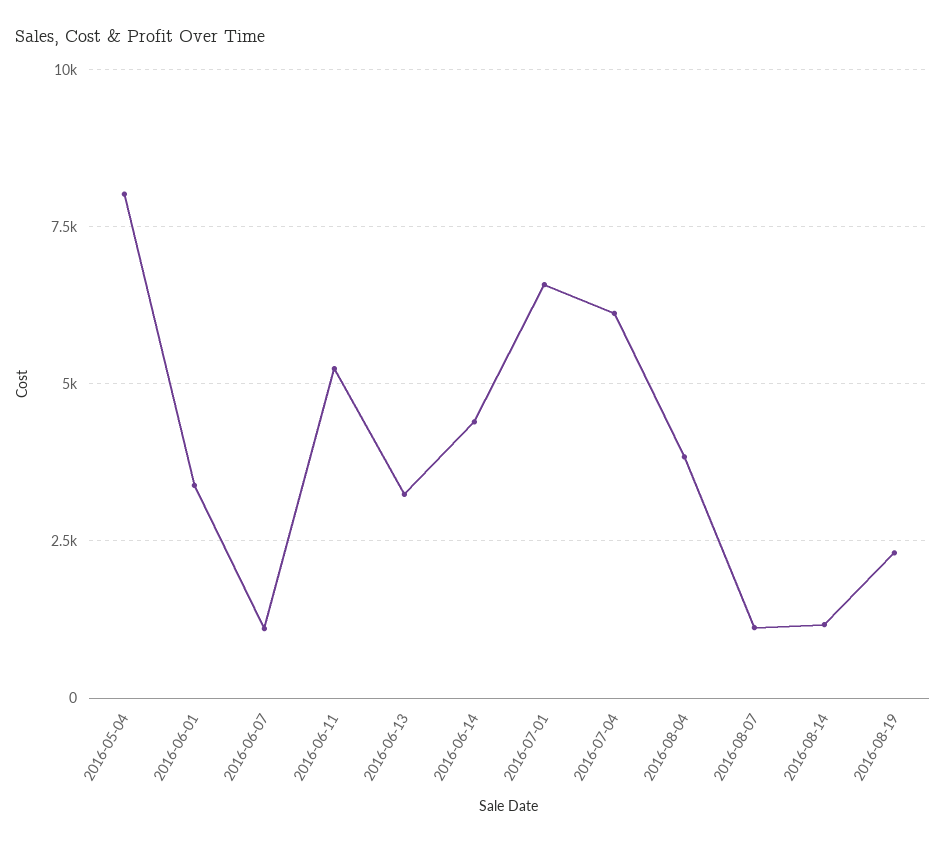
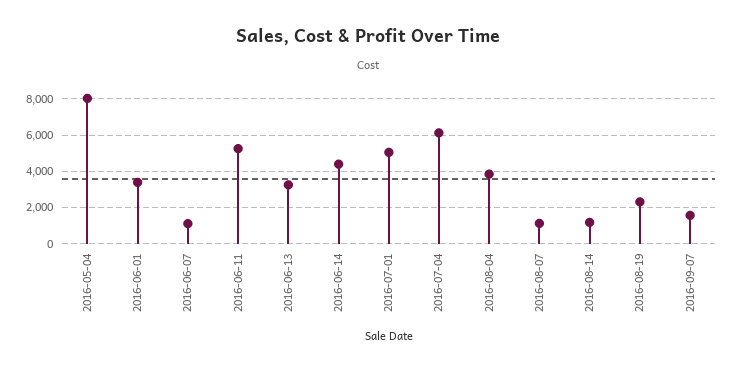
2016-07-01: 6500 -> 5000
2016-09-07: none -> 1500

